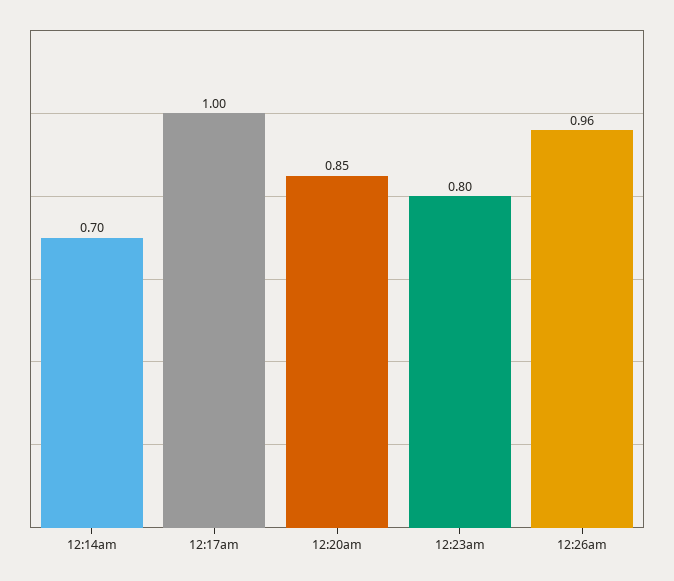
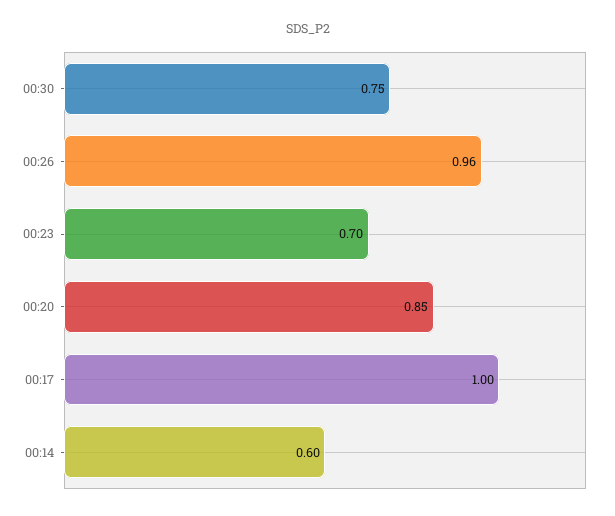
12:14am: 0.7 -> 0.6
12:23am: 0.8 -> 0.7
00:30: none -> 0.75

